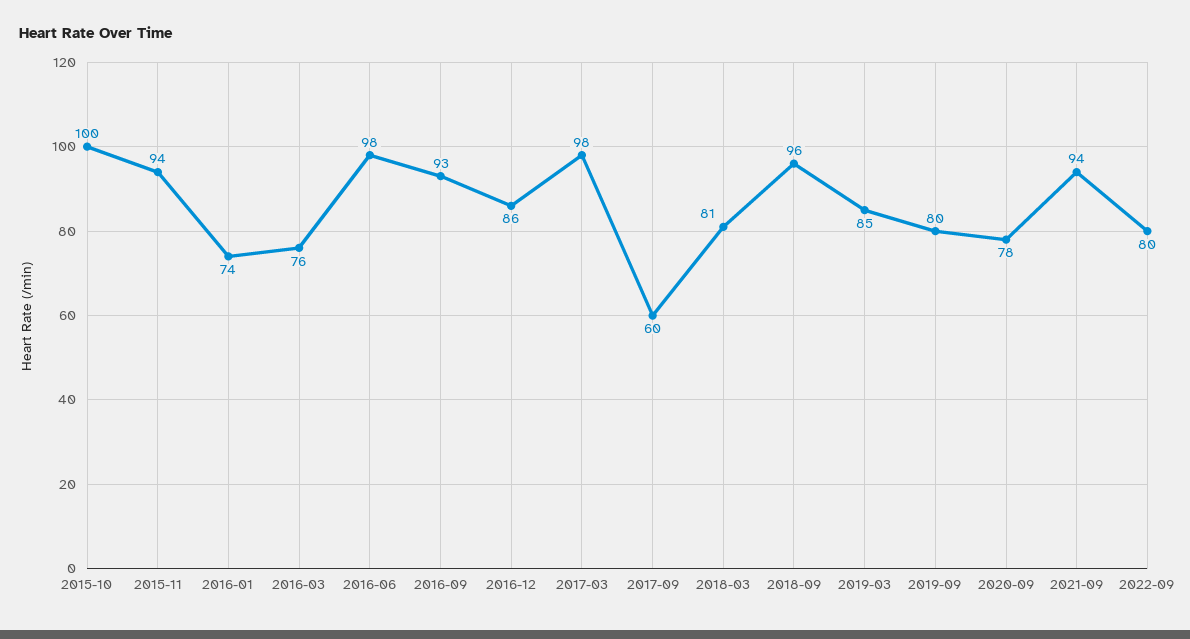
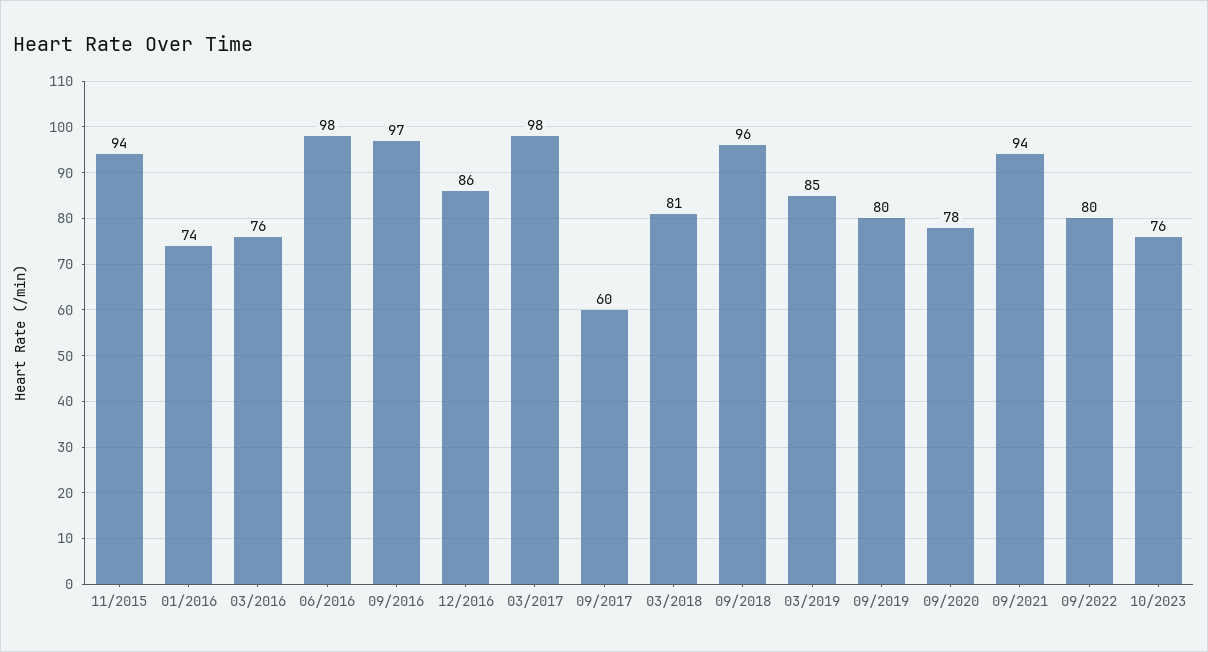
2015-10: 100 -> none
2016-09: 93 -> 97
10/2023: none -> 76

